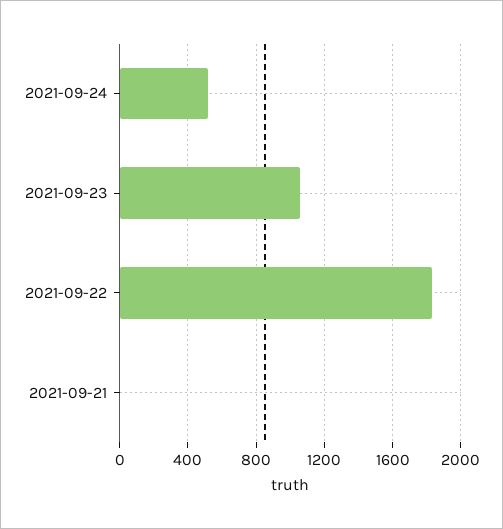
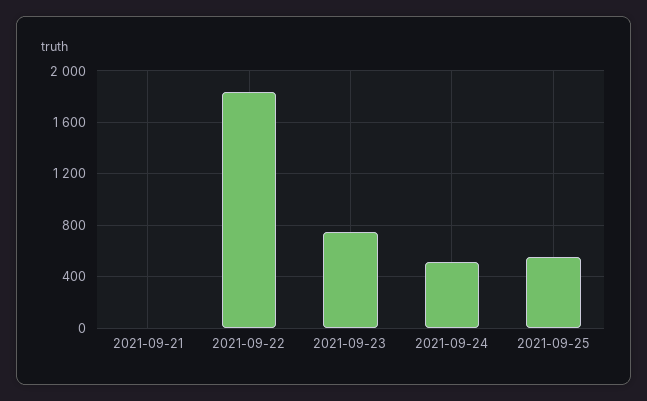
2021-09-23: 1050 -> 750
2021-09-25: none -> 550

